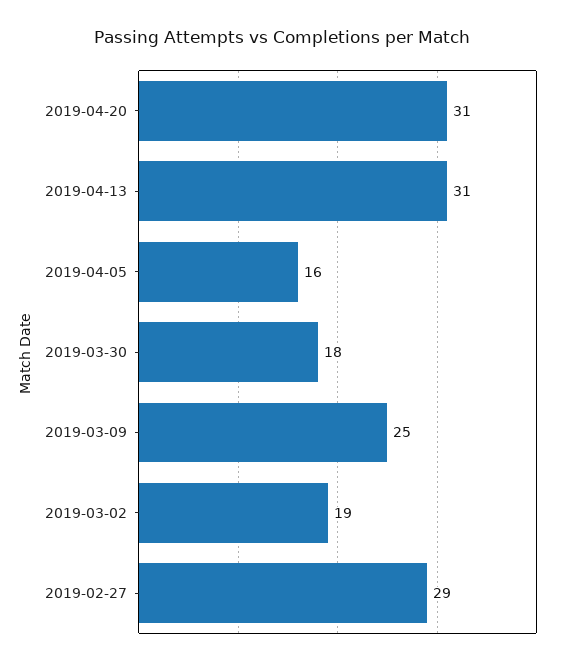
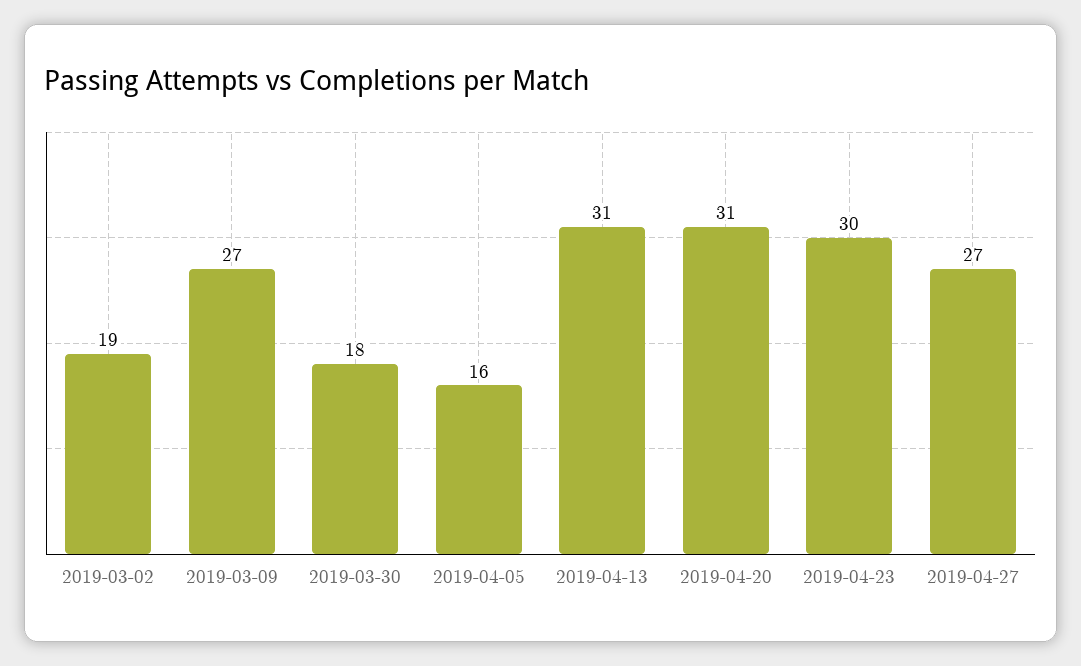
2019-03-09: 25 -> 27
2019-02-27: 29 -> none
2019-04-23: none -> 30
2019-04-27: none -> 27

